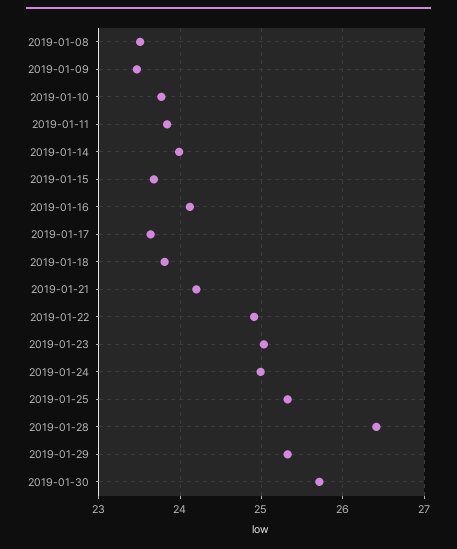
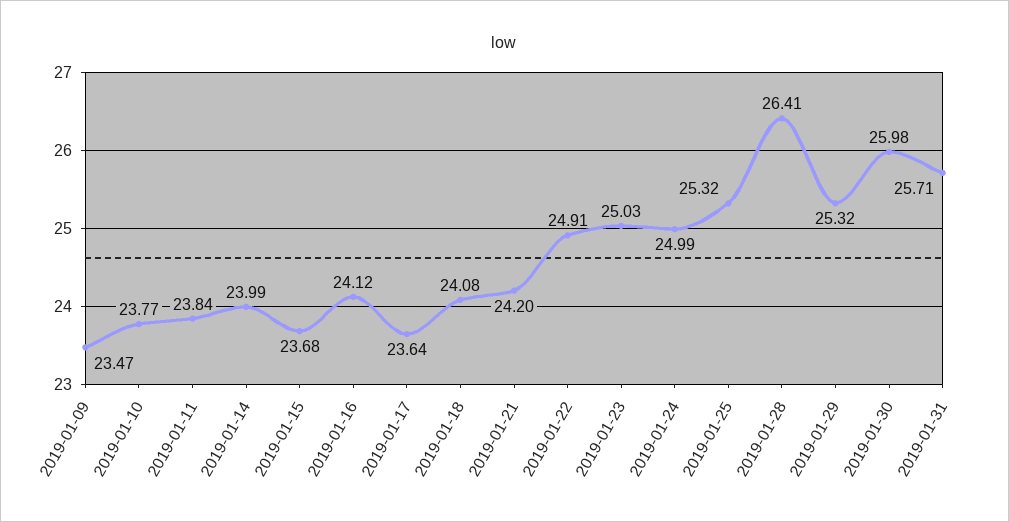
2019-01-08: 23.5 -> none
2019-01-18: 23.8 -> 24.08
2019-01-30: 25.7 -> 25.98
2019-01-31: none -> 25.71

